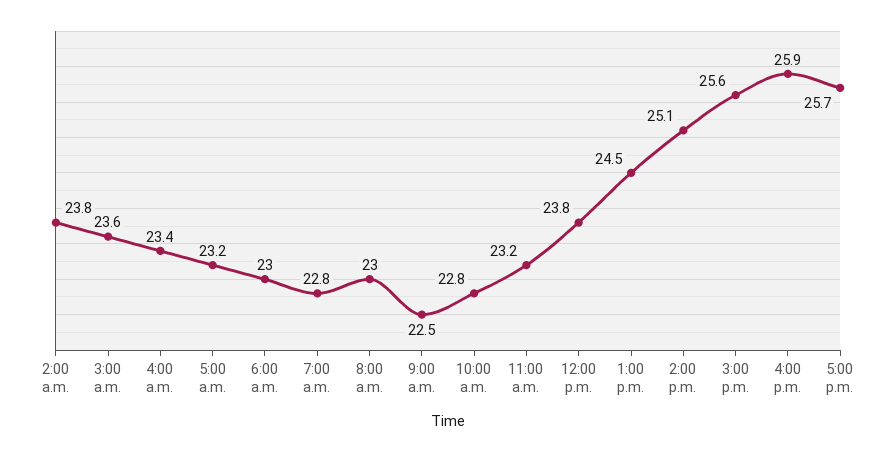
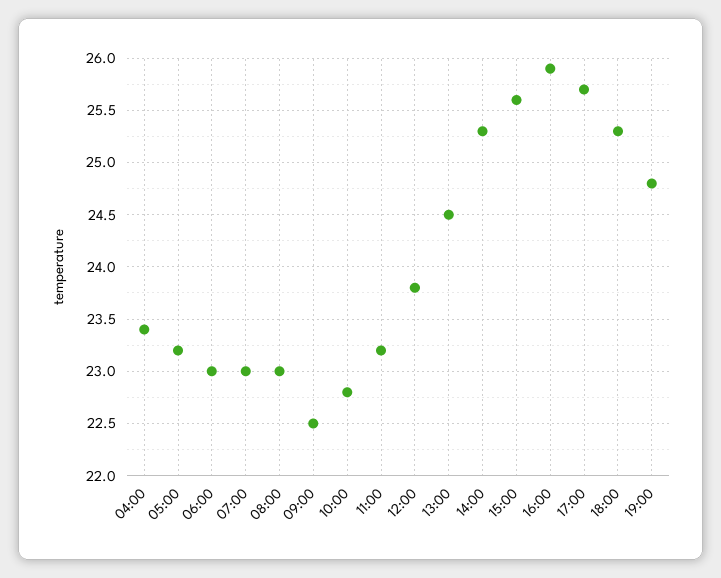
2:00 a.m.: 23.8 -> none
3:00 a.m.: 23.6 -> none
7:00 a.m.: 22.8 -> 23
2:00 p.m.: 25.1 -> 25.3
18:00: none -> 25.3
19:00: none -> 24.8

